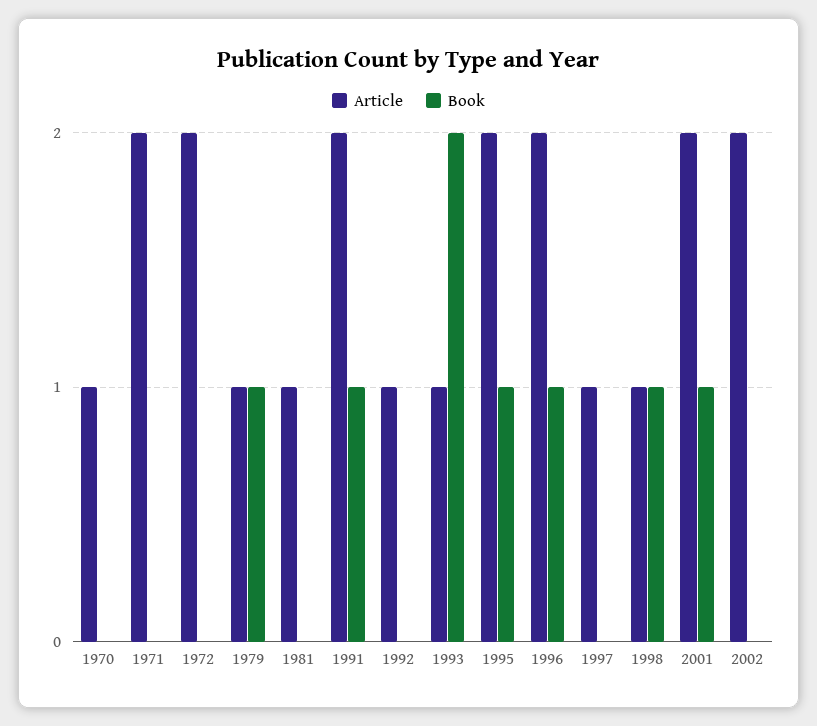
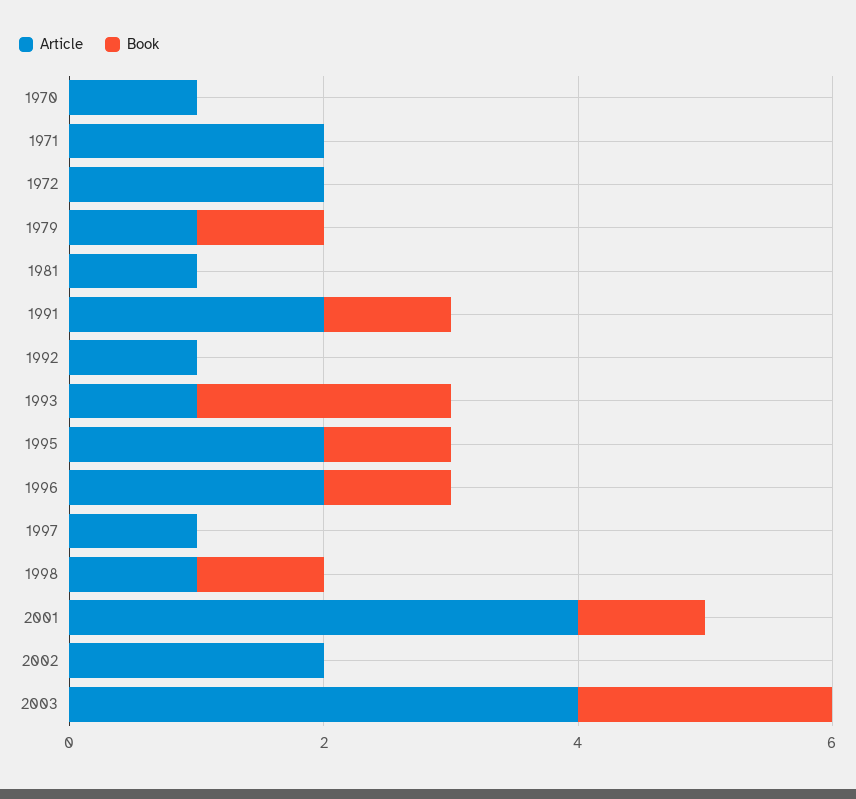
Article, 2001: 2 -> 4
Article, 2003: none -> 4
Book, 2003: none -> 2

